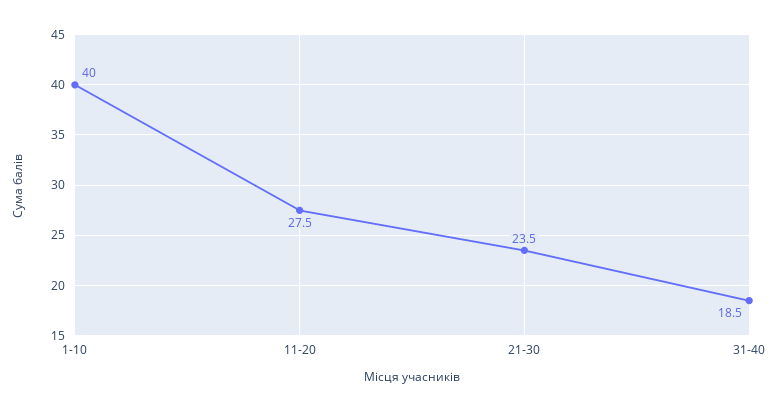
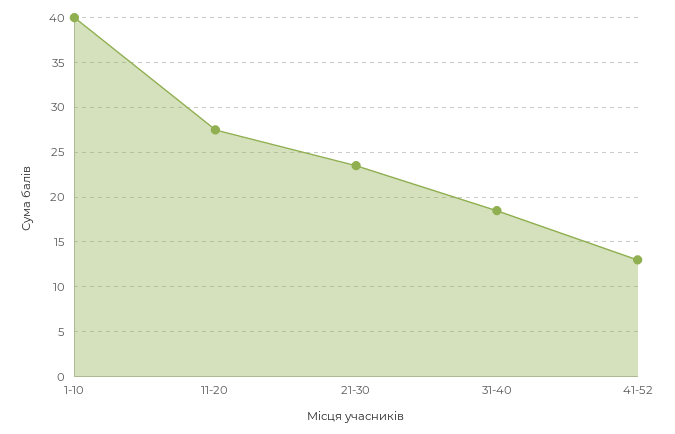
41-52: none -> 13

